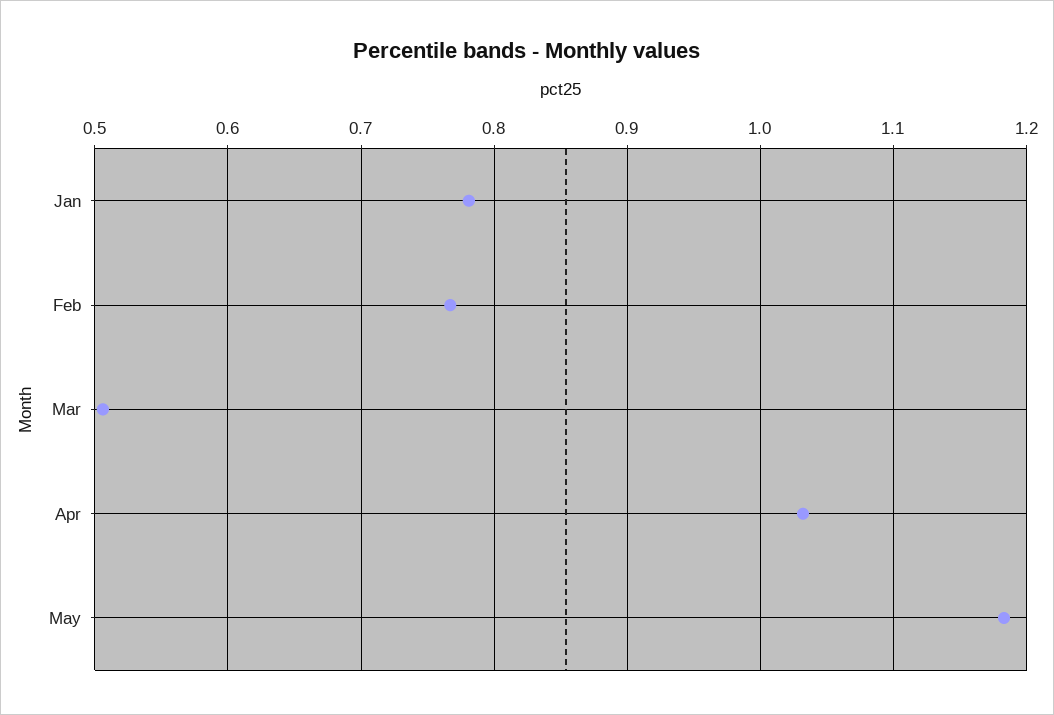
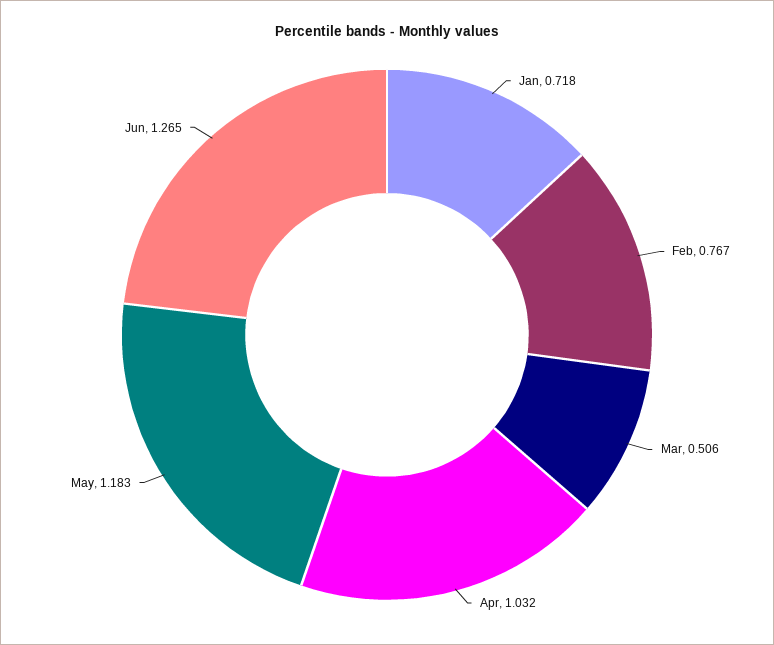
Jan: 0.78 -> 0.718
Jun: none -> 1.265

